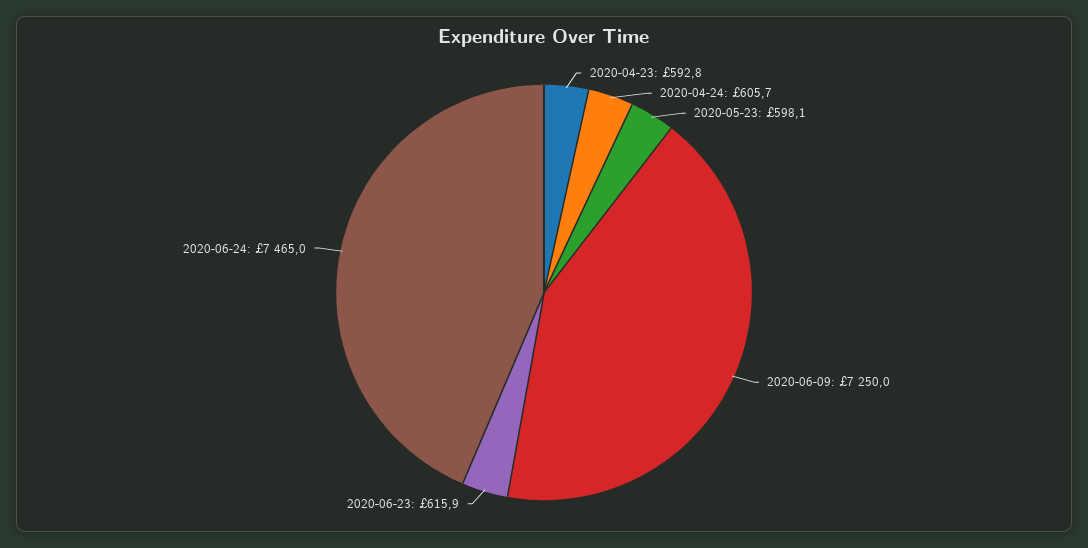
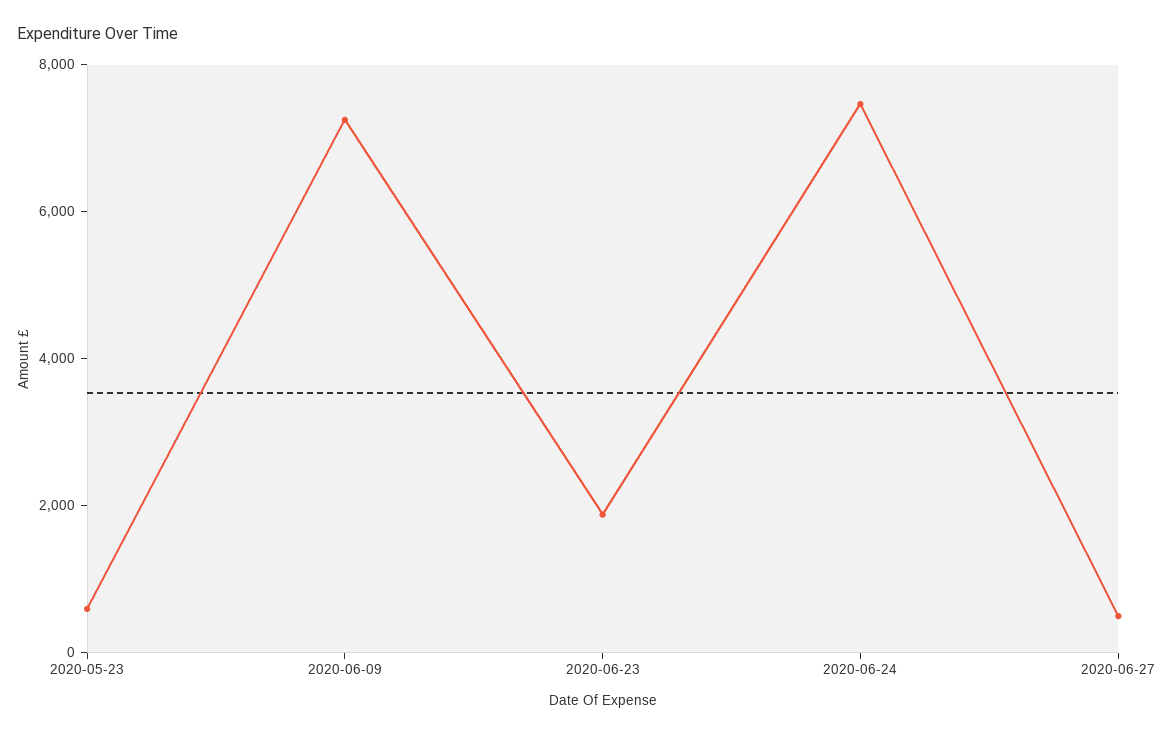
2020-04-23: 592.8 -> none
2020-04-24: 605.7 -> none
2020-06-23: 615.9 -> 2000
2020-06-27: none -> 500

